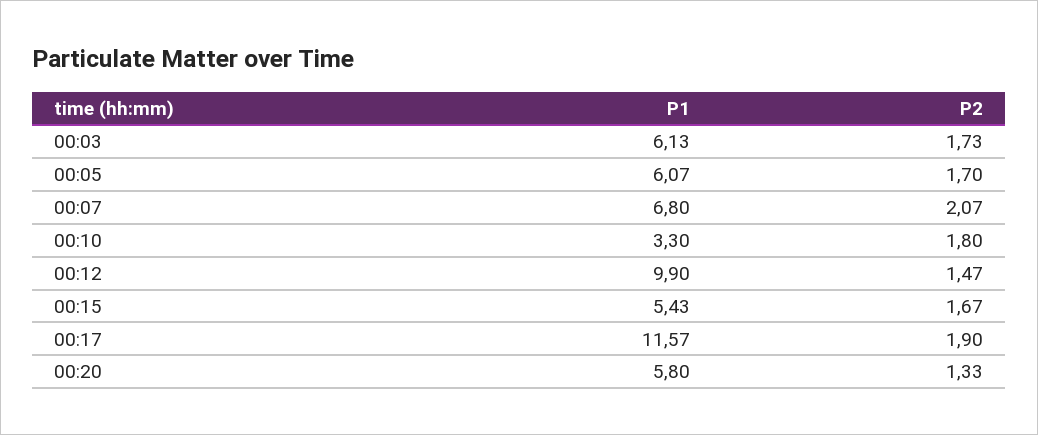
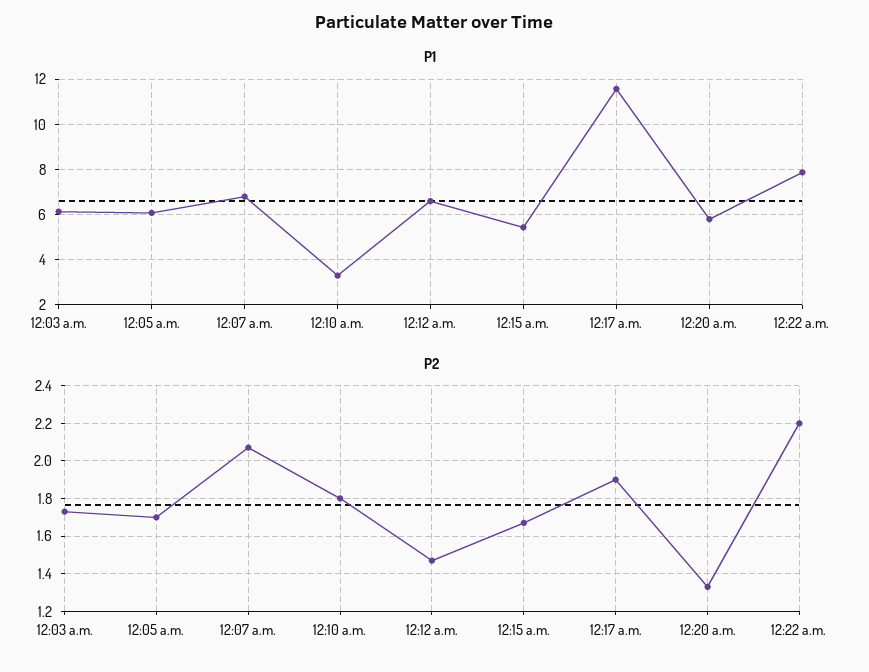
P1, 00:12: 9.9 -> 6.5
P1, 12:22 a.m.: none -> 8
P2, 12:22 a.m.: none -> 2.2

